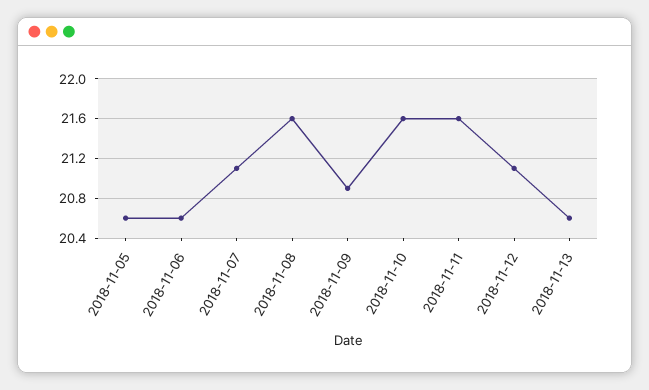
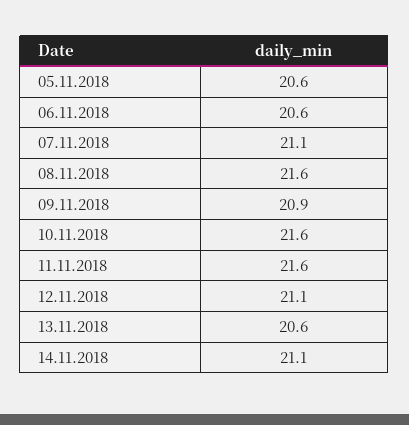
14.11.2018: none -> 21.1

